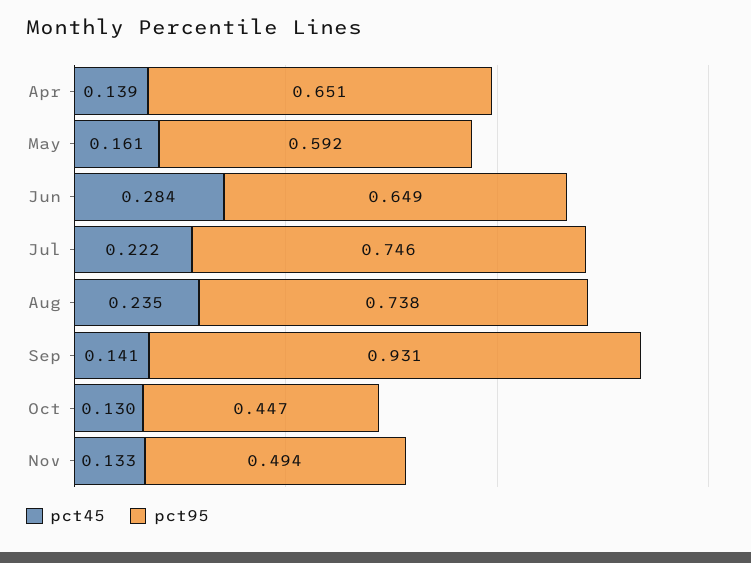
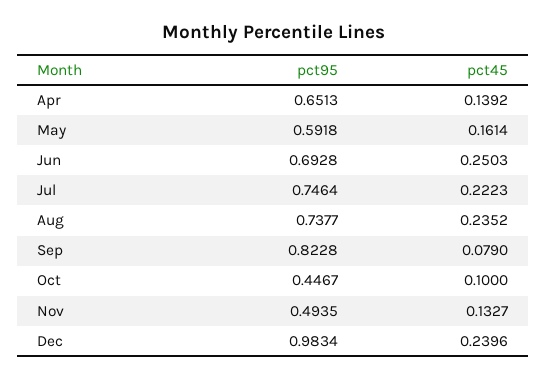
pct45, Jun: 0.284 -> 0.2503
pct95, Jun: 0.649 -> 0.6928
pct45, Sep: 0.141 -> 0.079
pct95, Sep: 0.931 -> 0.8228
pct45, Oct: 0.13 -> 0.1
pct95, Dec: none -> 0.9834
pct45, Dec: none -> 0.2396

